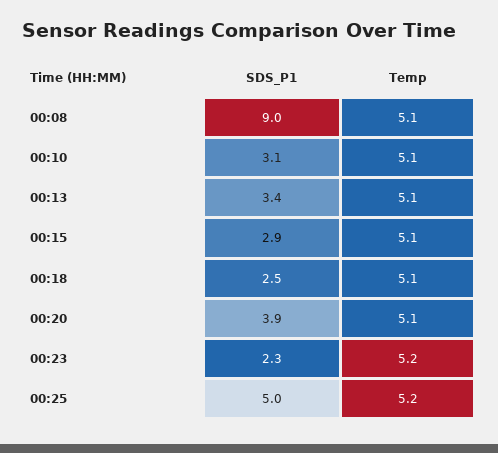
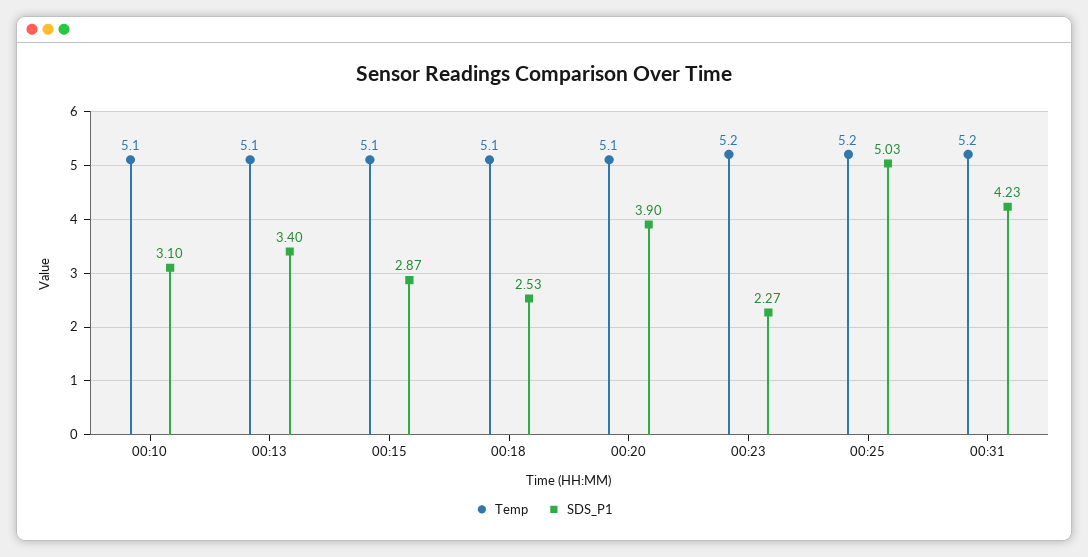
SDS_P1, 00:08: 9 -> none
Temp, 00:08: 5.1 -> none
Temp, 00:31: none -> 5.2
SDS_P1, 00:31: none -> 4.23

